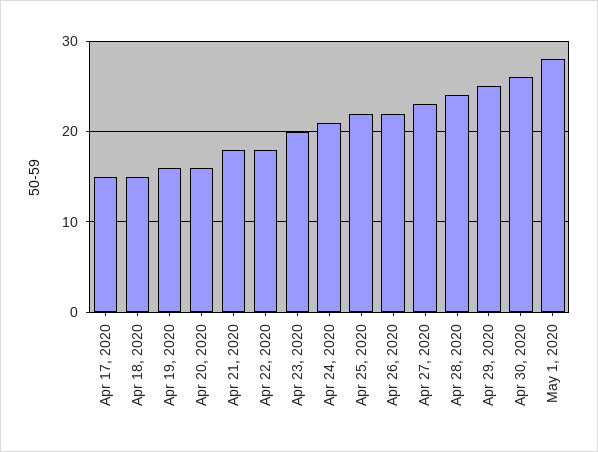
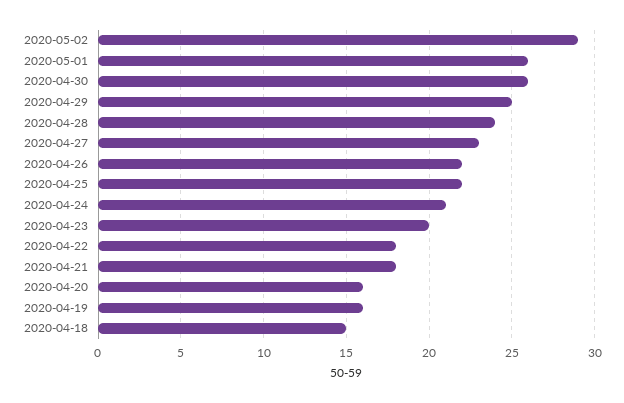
Apr 17, 2020: 15 -> none
May 1, 2020: 28 -> 26
2020-05-02: none -> 29

